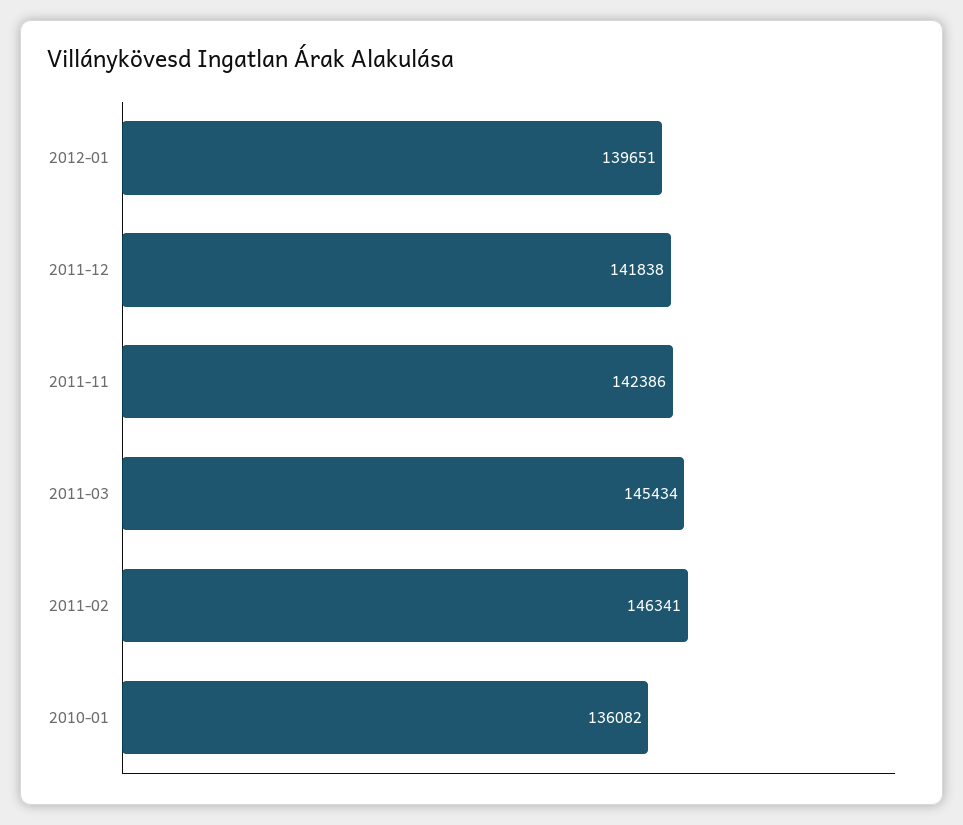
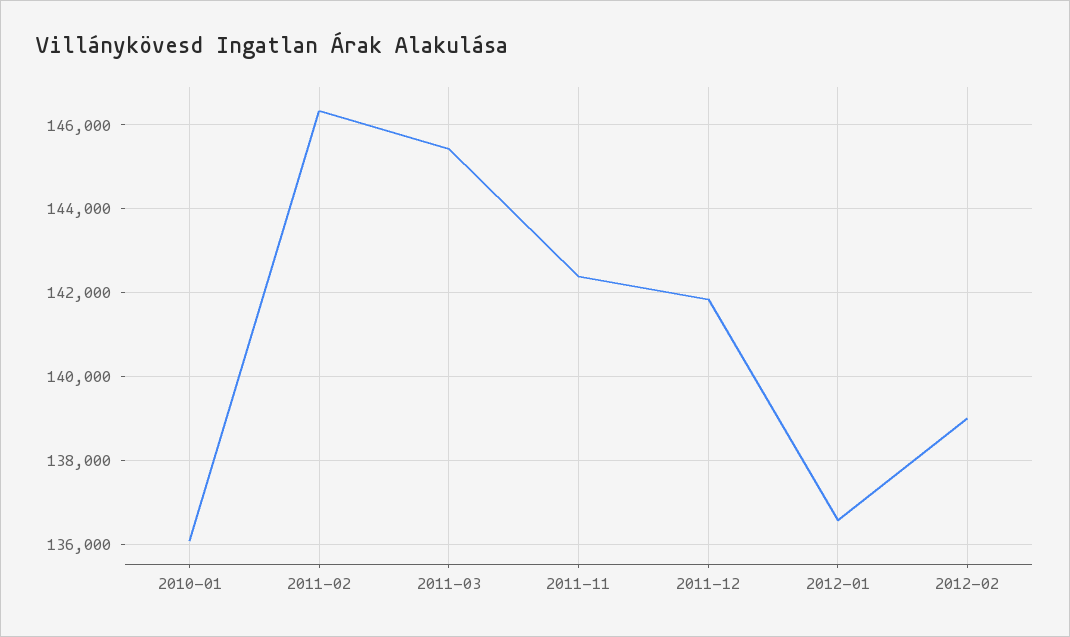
2012-01: 139651 -> 136600
2012-02: none -> 139000

